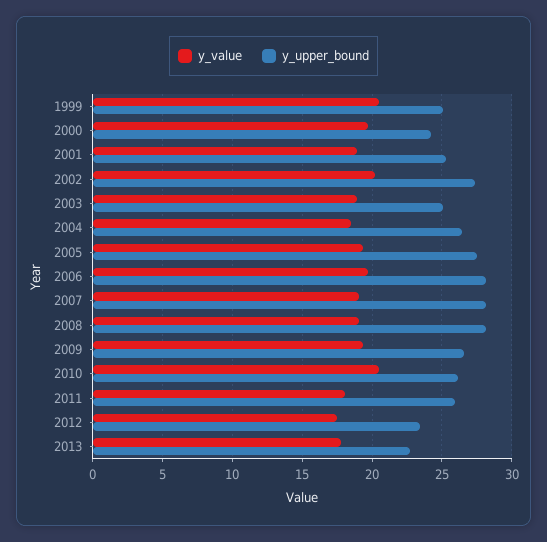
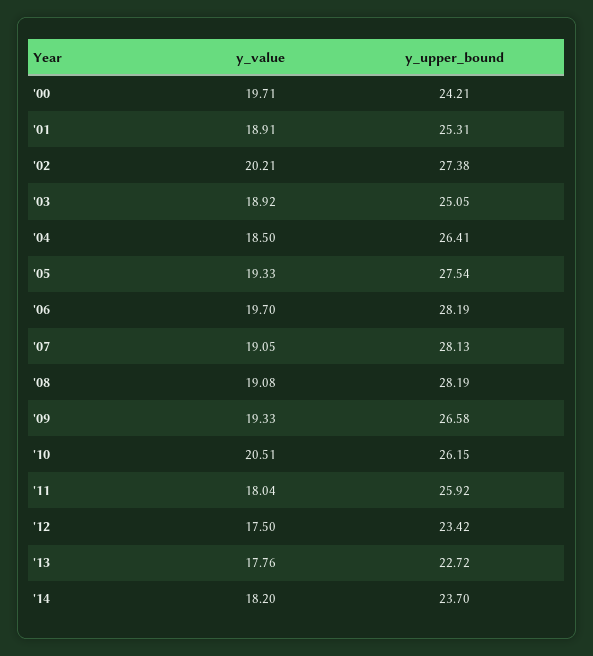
y_value, 1999: 20.5 -> none
y_upper_bound, 1999: 25 -> none
y_value, '14: none -> 18.2
y_upper_bound, '14: none -> 23.7

